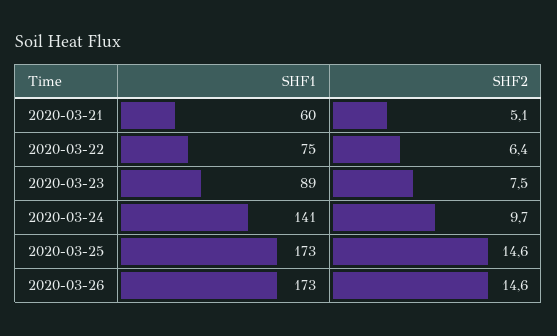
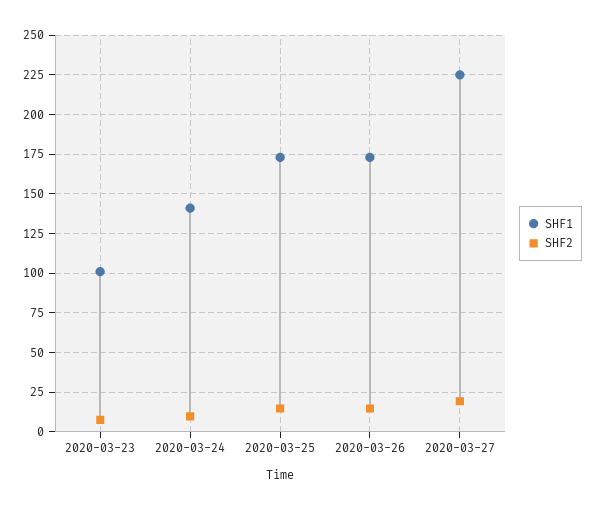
SHF1, 2020-03-21: 60 -> none
SHF2, 2020-03-21: 5.1 -> none
SHF1, 2020-03-22: 75 -> none
SHF2, 2020-03-22: 6.4 -> none
SHF1, 2020-03-23: 89 -> 100
SHF1, 2020-03-27: none -> 225
SHF2, 2020-03-27: none -> 20

